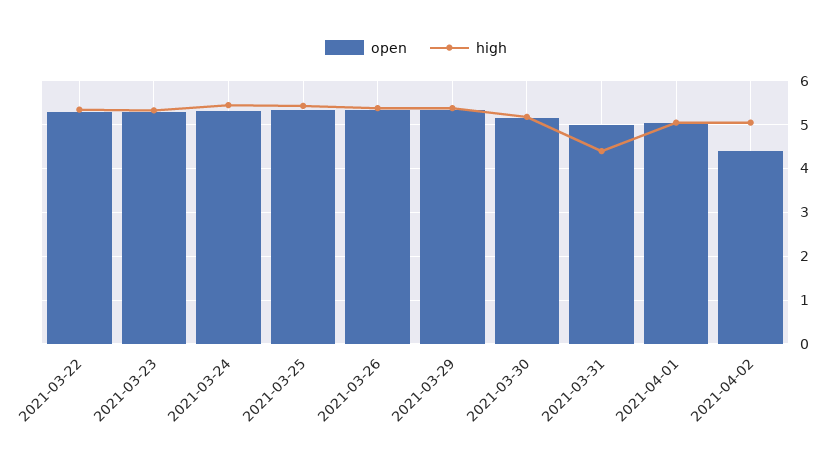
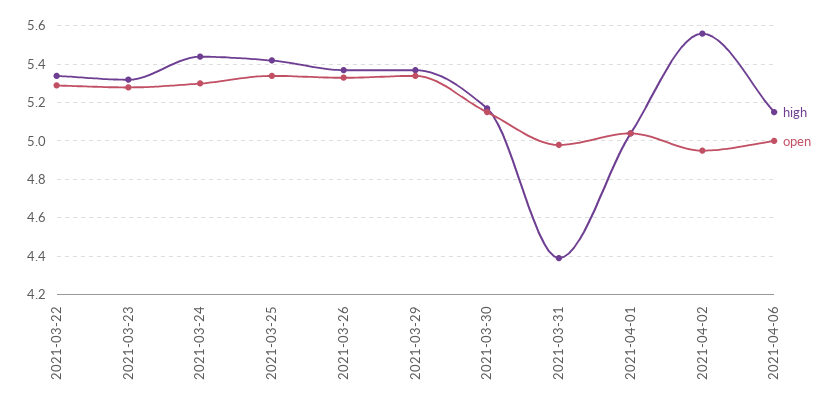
open, 2021-04-02: 4.4 -> 4.95
high, 2021-04-02: 5 -> 5.55
high, 2021-04-06: none -> 5.15
open, 2021-04-06: none -> 5

